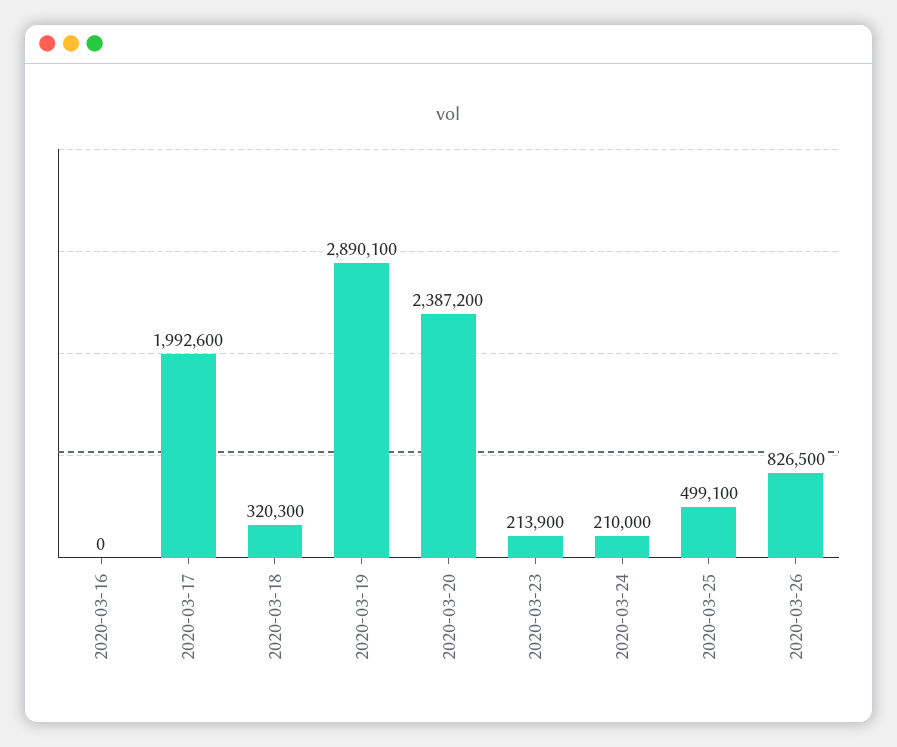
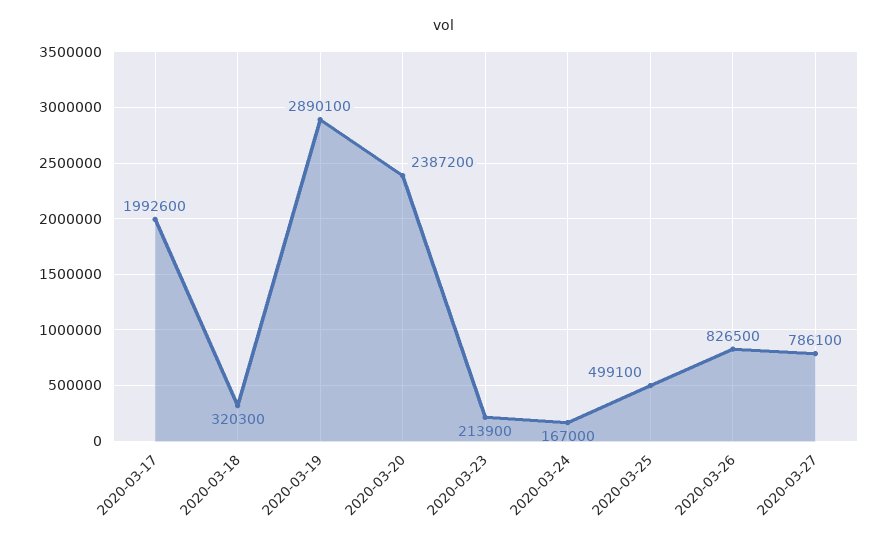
2020-03-16: 0 -> none
2020-03-24: 210000 -> 167000
2020-03-27: none -> 786100

